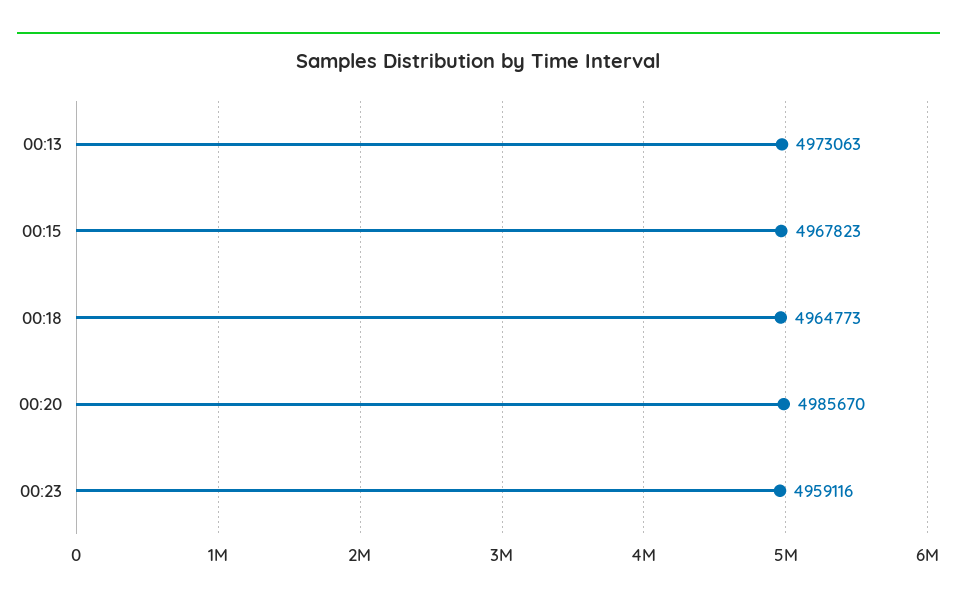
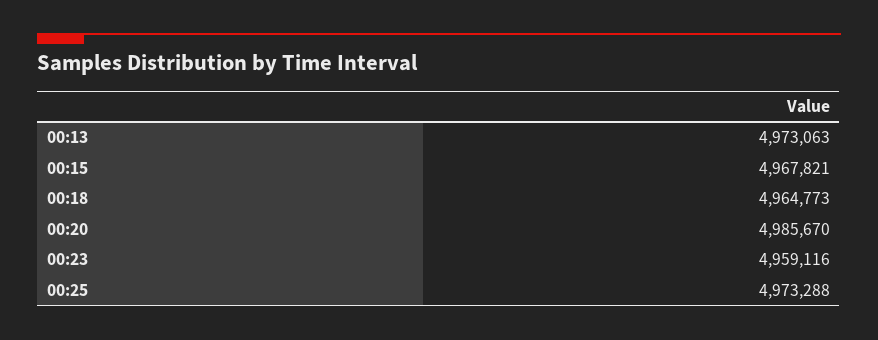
00:15: 4967823 -> 4967821
00:25: none -> 4973288

